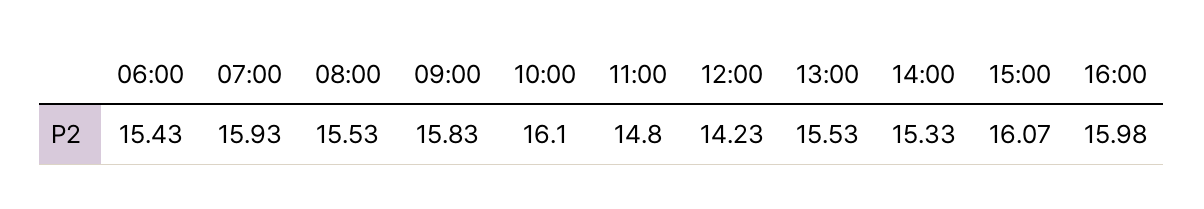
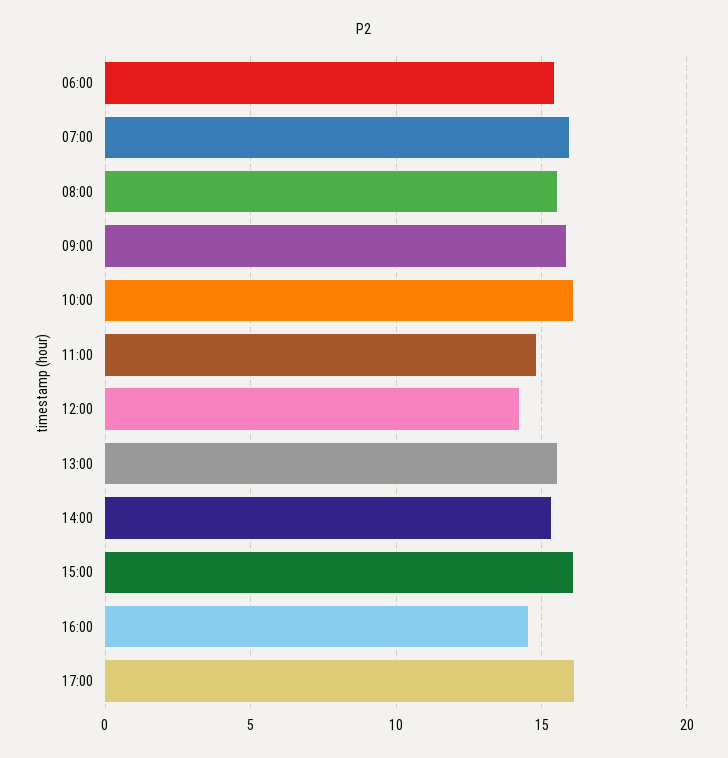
16:00: 15.98 -> 14.5
17:00: none -> 16

